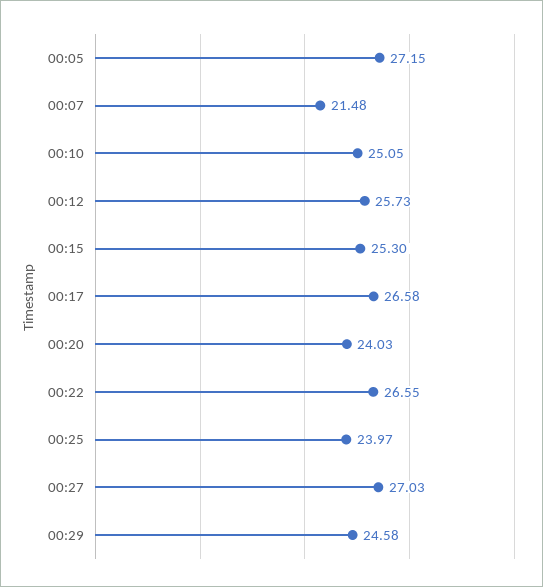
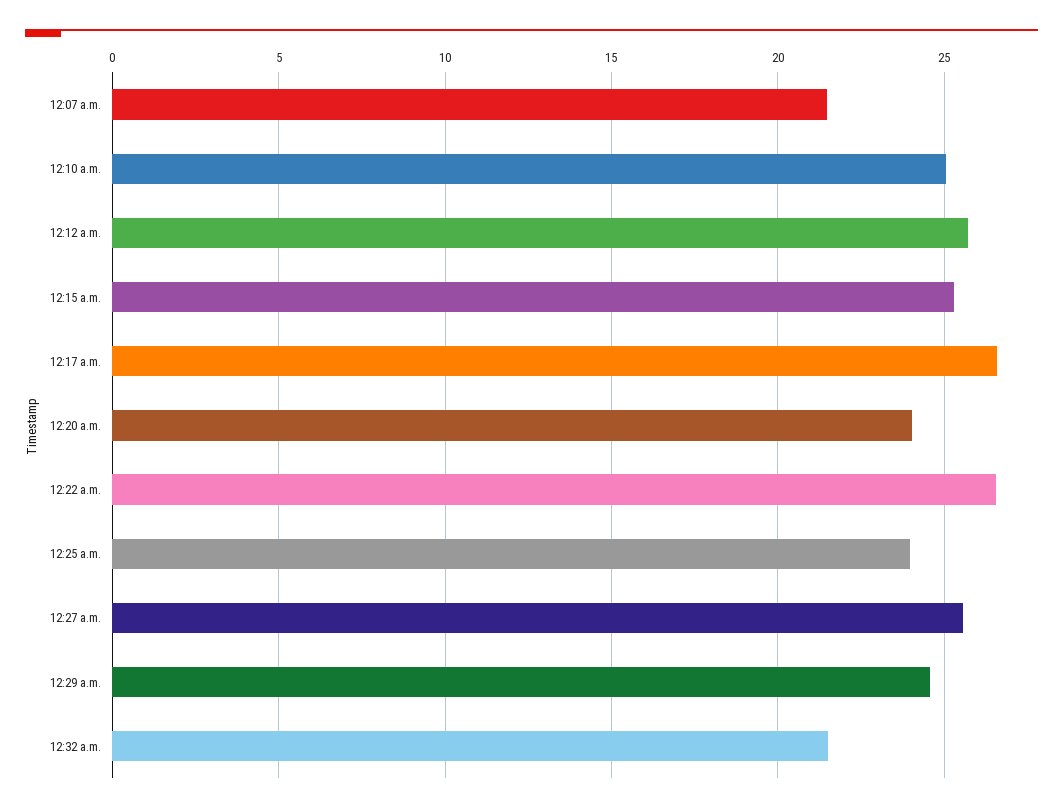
00:05: 27.15 -> none
00:27: 27.03 -> 25.5
12:32 a.m.: none -> 21.5

